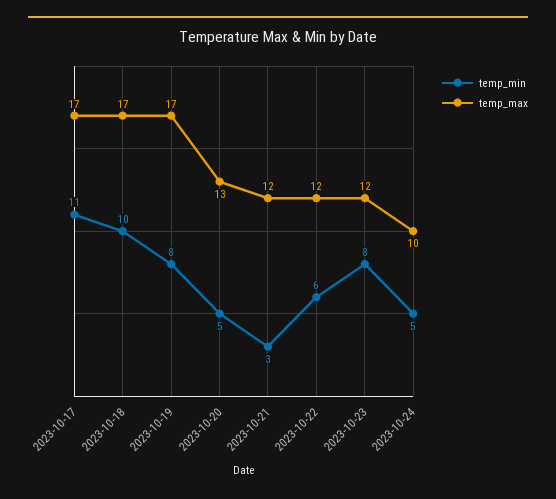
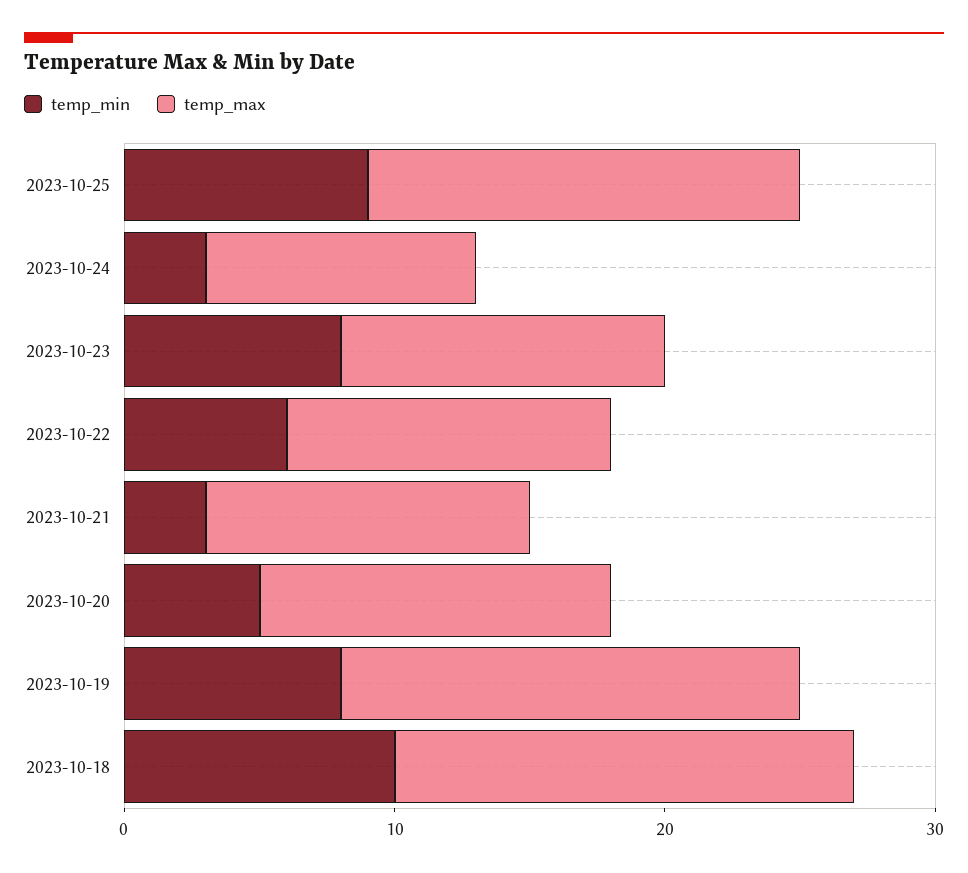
temp_min, 2023-10-17: 11 -> none
temp_max, 2023-10-17: 17 -> none
temp_min, 2023-10-24: 5 -> 3
temp_min, 2023-10-25: none -> 9
temp_max, 2023-10-25: none -> 16

